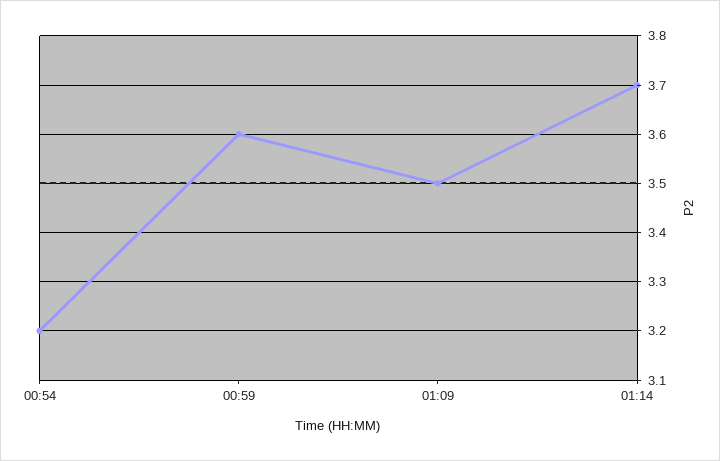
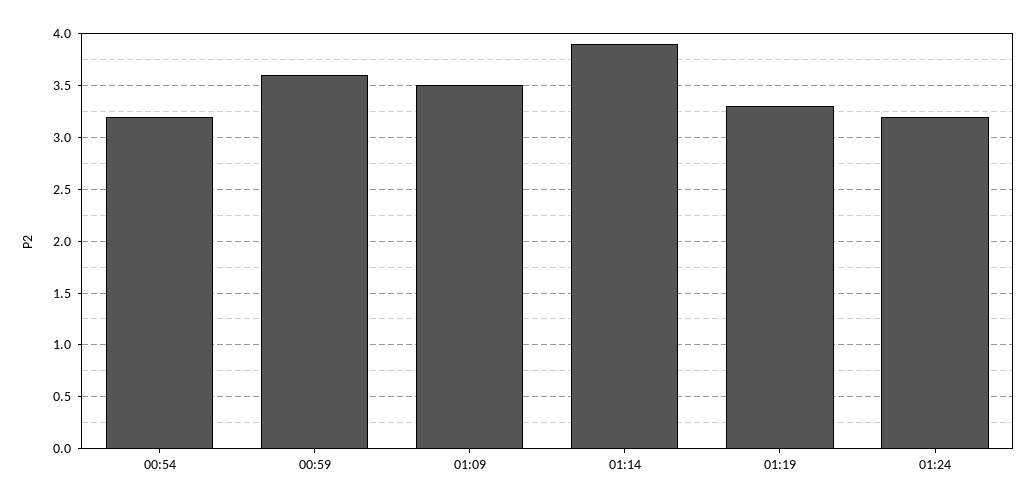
01:14: 3.7 -> 3.9
01:19: none -> 3.3
01:24: none -> 3.2

